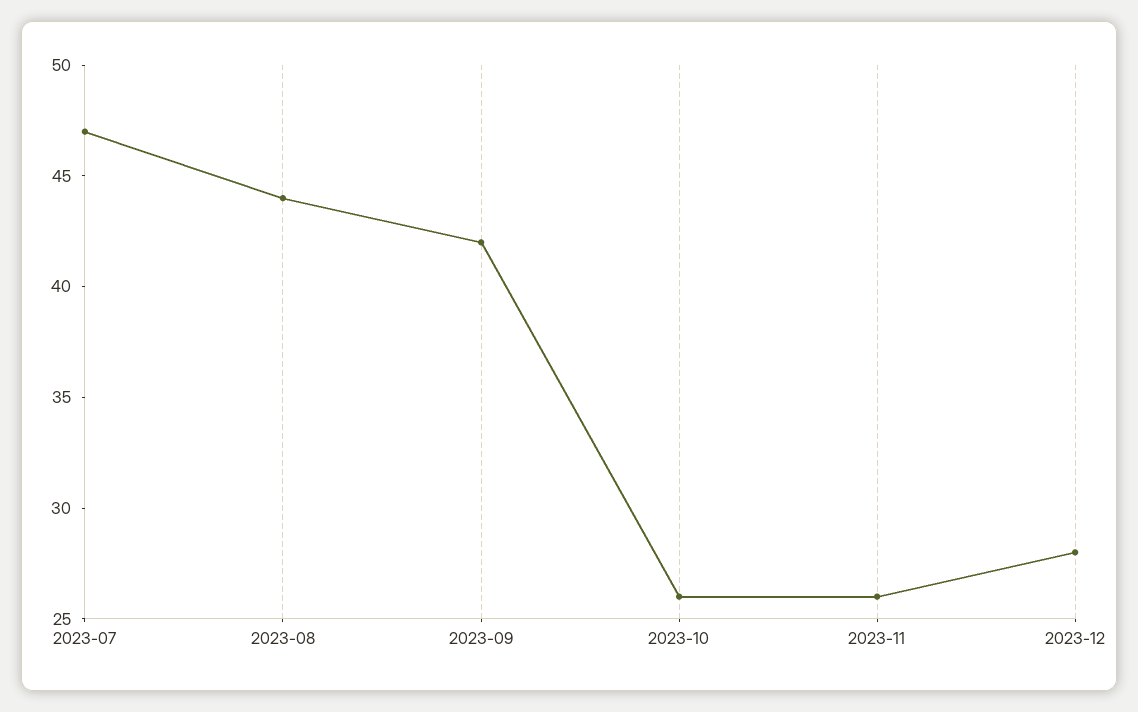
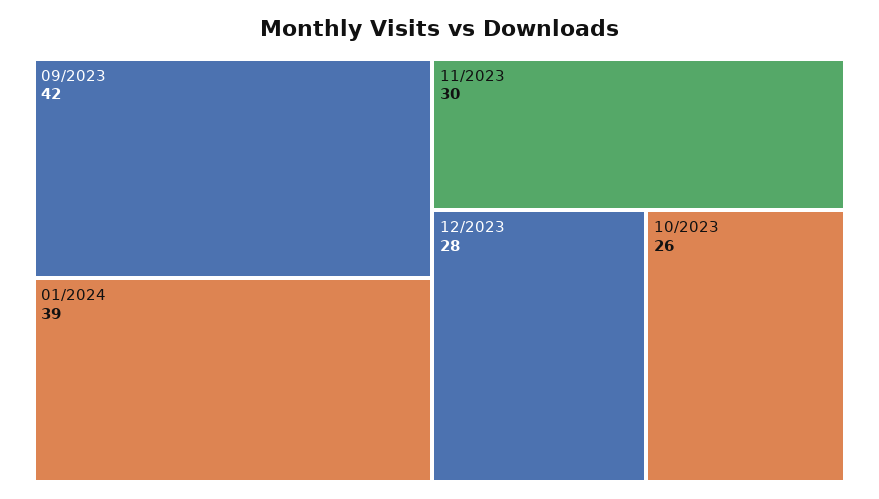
2023-07: 47 -> none
2023-08: 44 -> none
2023-11: 26 -> 30
01/2024: none -> 39

